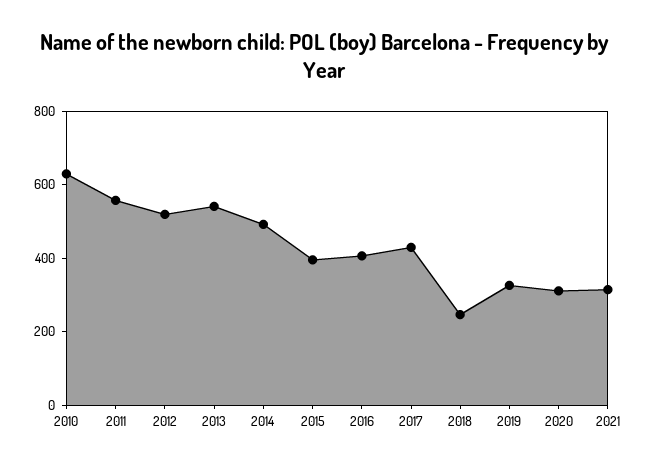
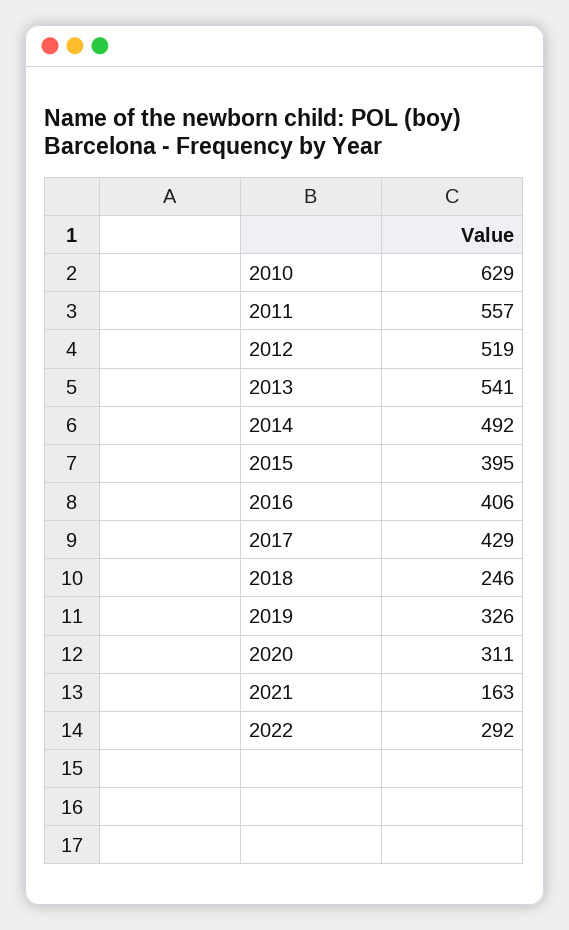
2021: 300 -> 163
2022: none -> 292

